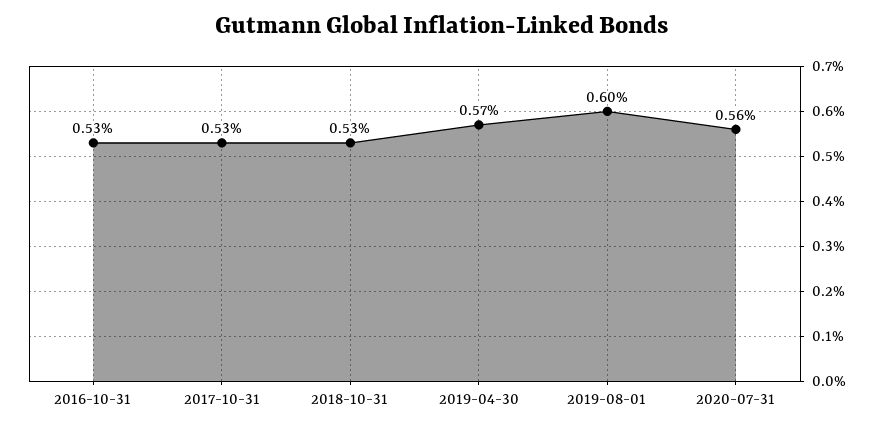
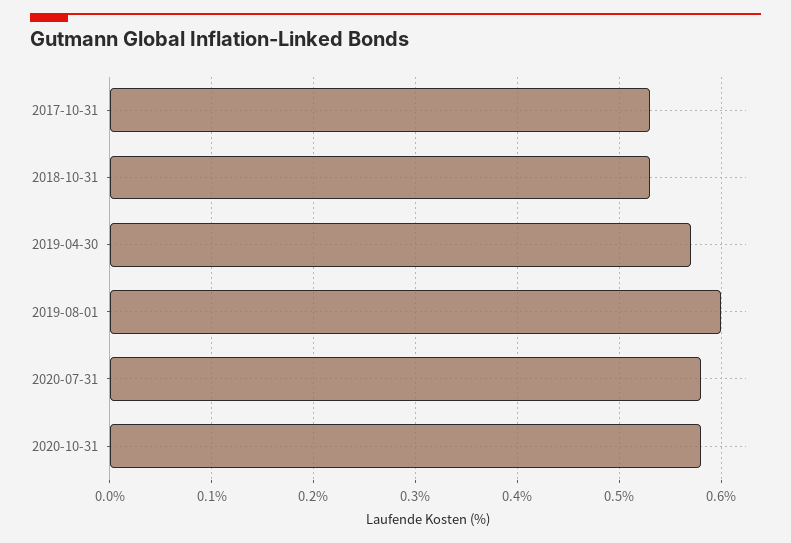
2016-10-31: 0.53 -> none
2020-07-31: 0.56 -> 0.58
2020-10-31: none -> 0.58

